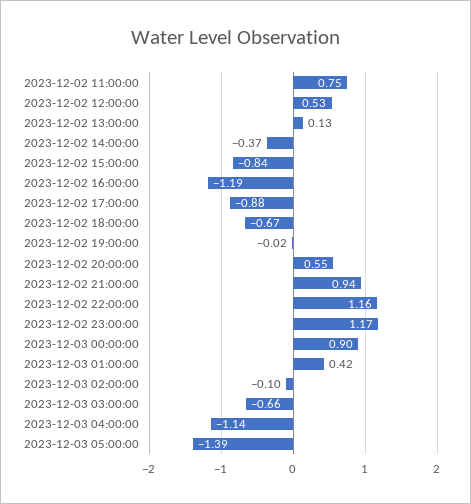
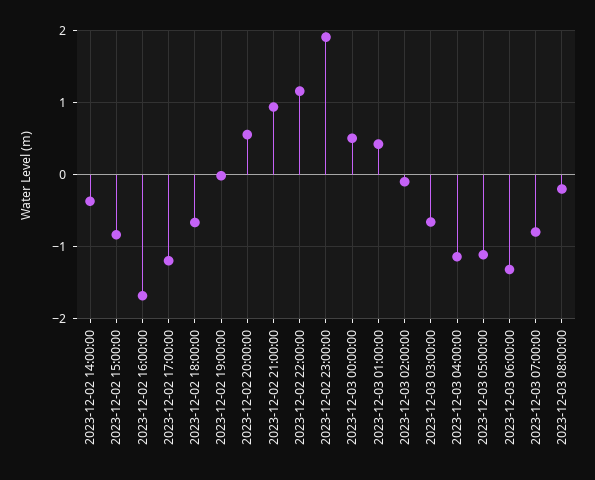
2023-12-02 11:00:00: 0.75 -> none
2023-12-02 12:00:00: 0.53 -> none
2023-12-02 13:00:00: 0.13 -> none
2023-12-02 16:00:00: -1.19 -> -1.7
2023-12-02 17:00:00: -0.88 -> -1.2
2023-12-02 23:00:00: 1.17 -> 1.9
2023-12-03 00:00:00: 0.9 -> 0.5
2023-12-03 05:00:00: -1.39 -> -1.1
2023-12-03 06:00:00: none -> -1.3
2023-12-03 07:00:00: none -> -0.8
2023-12-03 08:00:00: none -> -0.2

